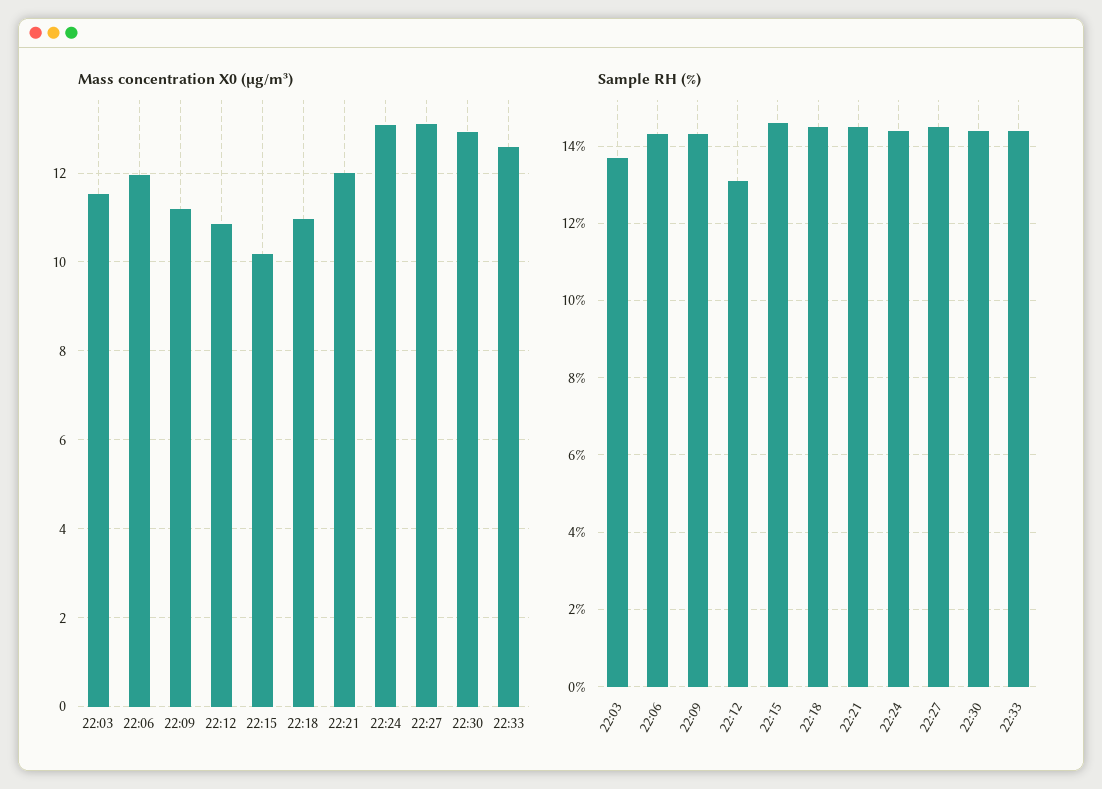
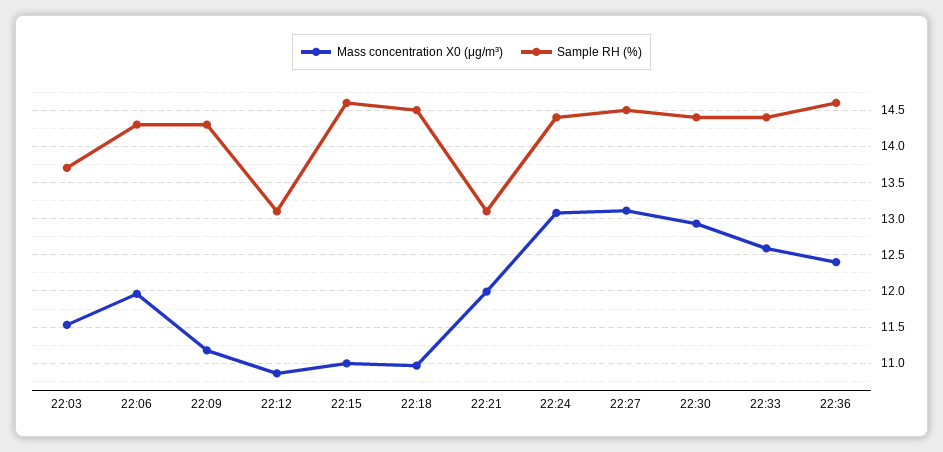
Mass concentration X0 (μg/m³), 22:15: 10.2 -> 11
Sample RH (%), 22:21: 14.5 -> 13.1
Mass concentration X0 (μg/m³), 22:36: none -> 12.4
Sample RH (%), 22:36: none -> 14.6

